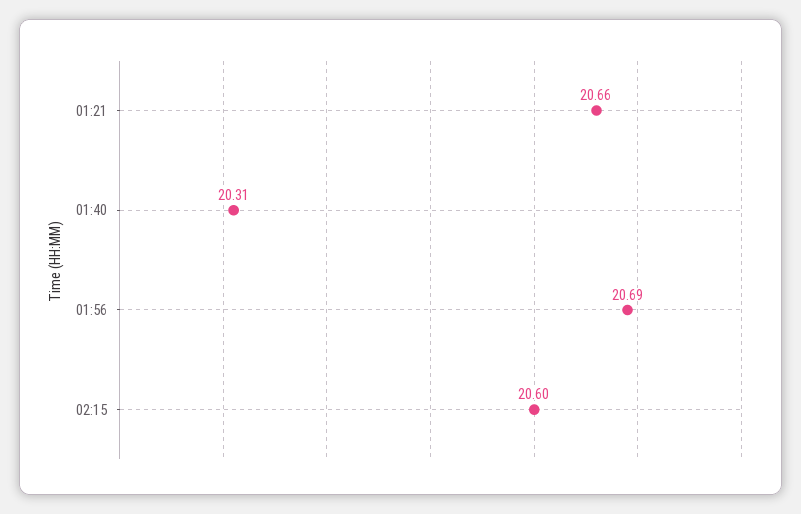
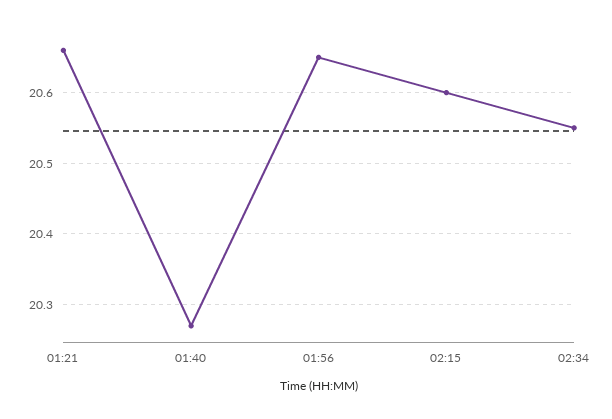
01:40: 20.31 -> 20.27
01:56: 20.69 -> 20.65
02:34: none -> 20.55

